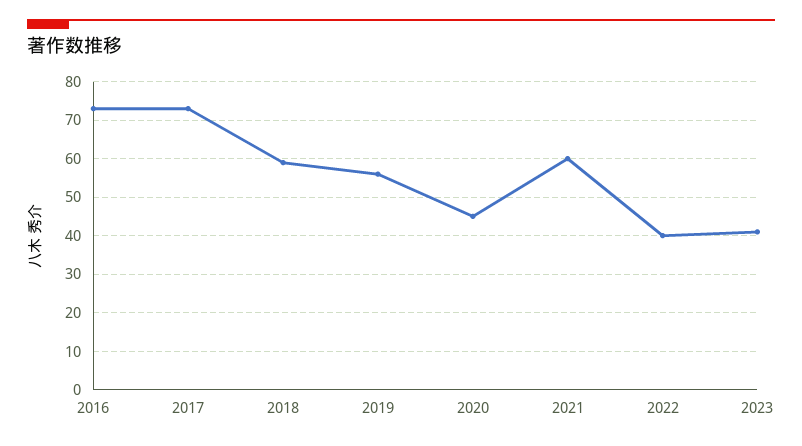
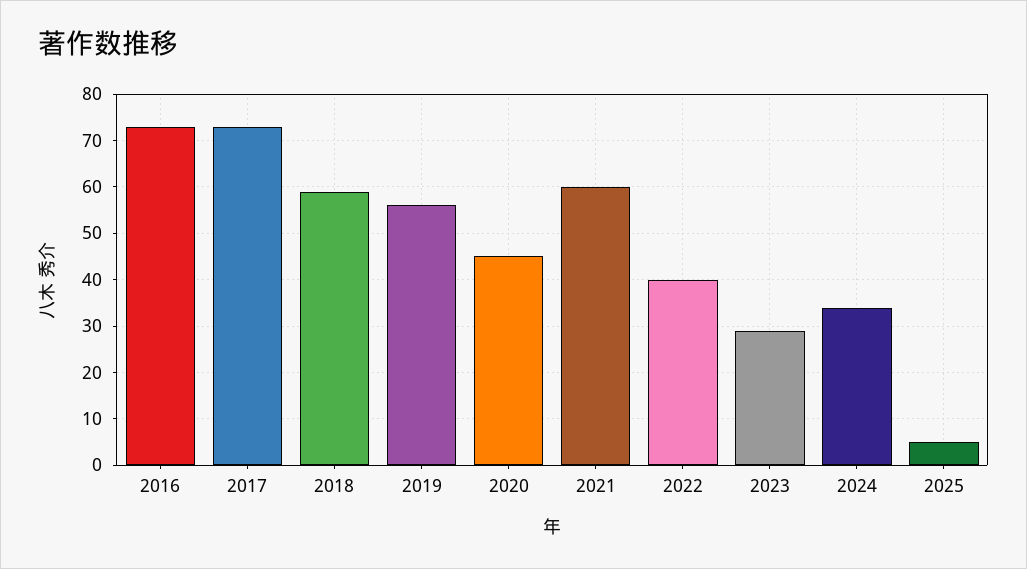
2023: 40 -> 30
2024: none -> 35
2025: none -> 5

